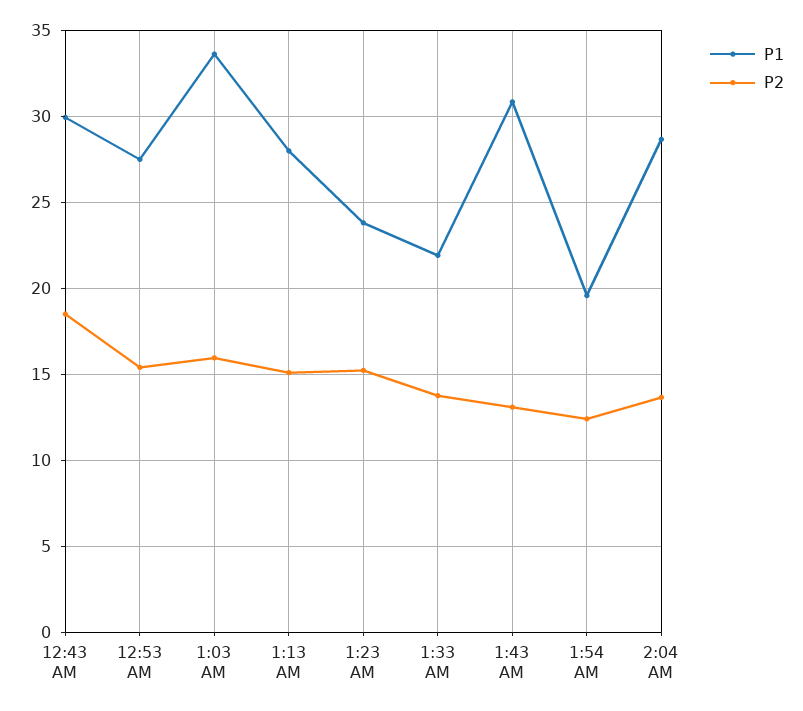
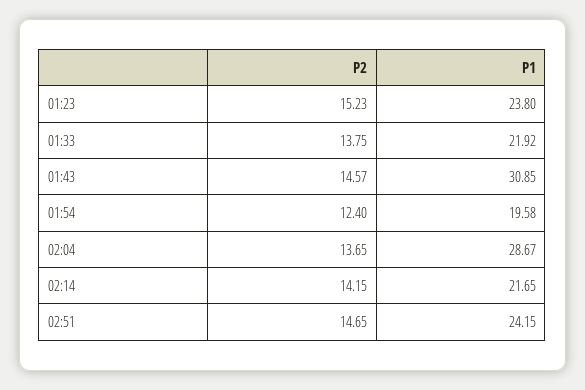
P1, 12:43 AM: 30 -> none
P2, 12:43 AM: 18.5 -> none
P1, 12:53 AM: 27.5 -> none
P2, 12:53 AM: 15.5 -> none
P1, 1:03 AM: 33.5 -> none
P2, 1:03 AM: 16 -> none
P1, 1:13 AM: 28 -> none
P2, 1:13 AM: 15 -> none
P2, 1:43 AM: 13 -> 14.57
P2, 02:14: none -> 14.15
P1, 02:14: none -> 21.65
P2, 02:51: none -> 14.65
P1, 02:51: none -> 24.15

